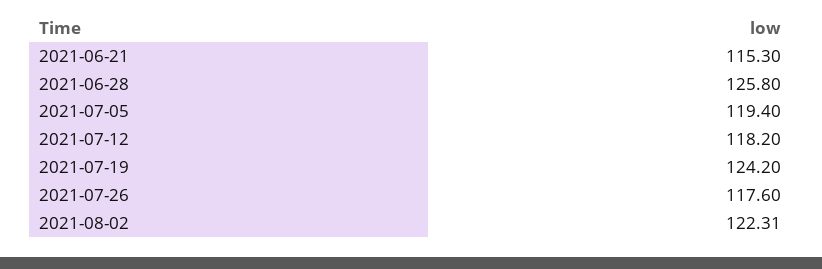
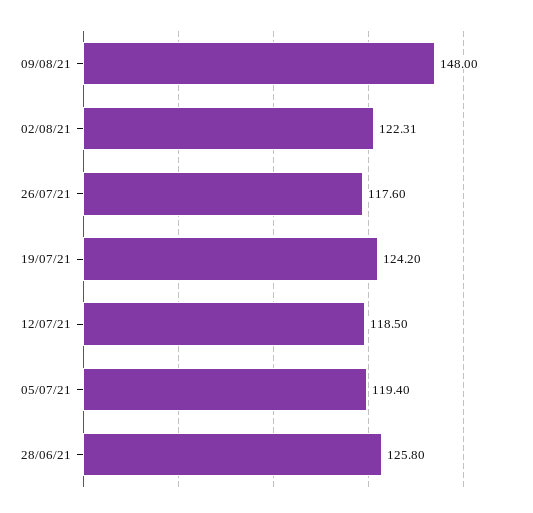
2021-06-21: 115.3 -> none
2021-07-12: 118.2 -> 118.5
09/08/21: none -> 148

